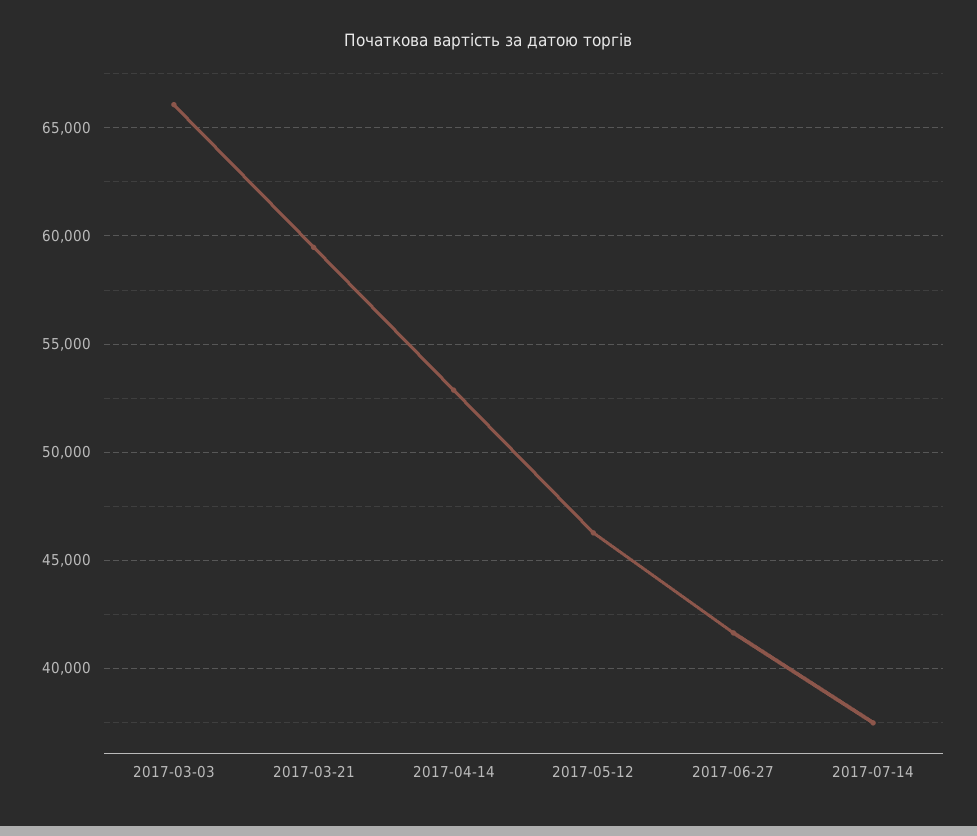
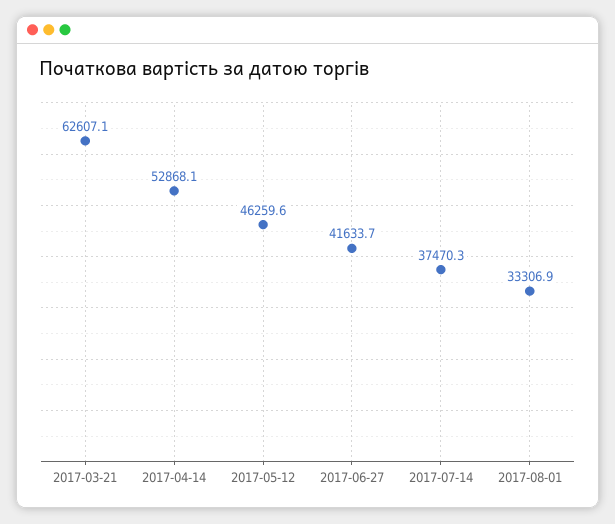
2017-03-03: 66000 -> none
2017-03-21: 59500 -> 62607.1
2017-08-01: none -> 33306.9

